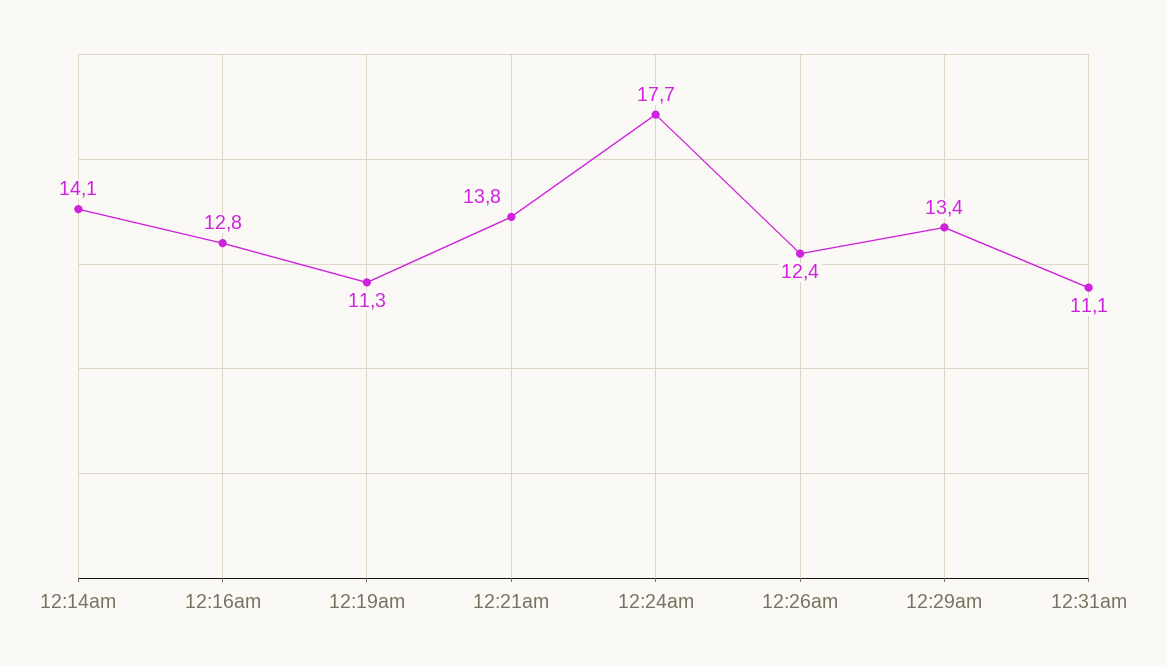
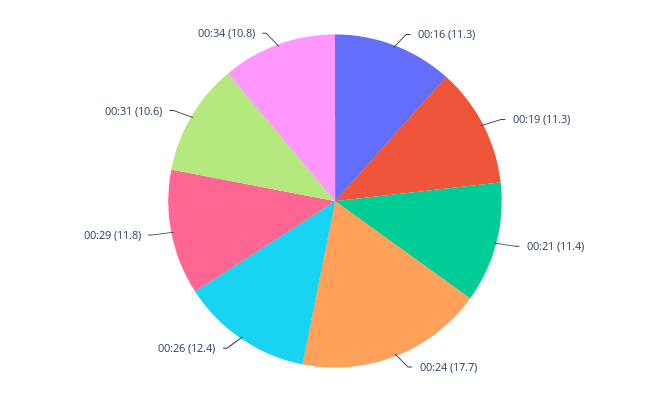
12:14am: 14.1 -> none
12:16am: 12.8 -> 11.3
12:21am: 13.8 -> 11.4
12:29am: 13.4 -> 11.8
12:31am: 11.1 -> 10.6
00:34: none -> 10.8

